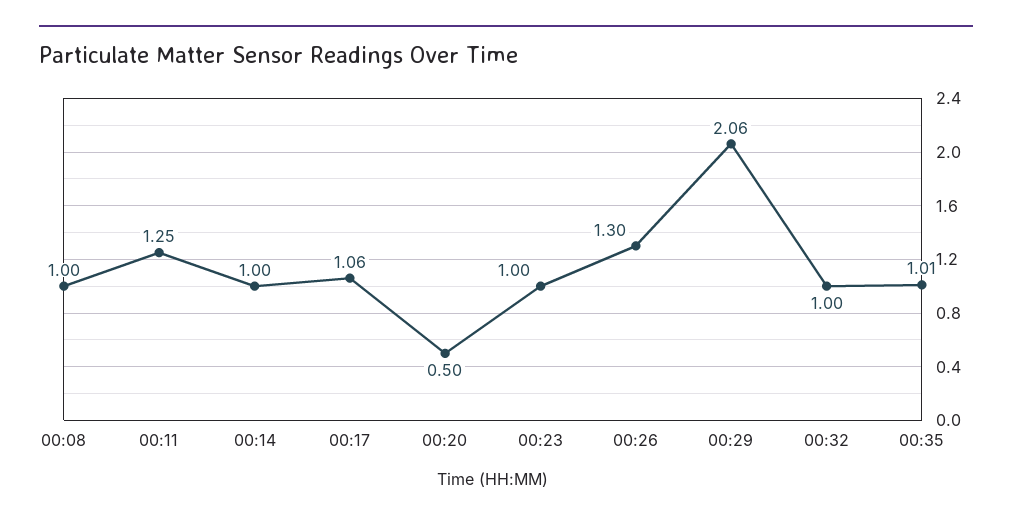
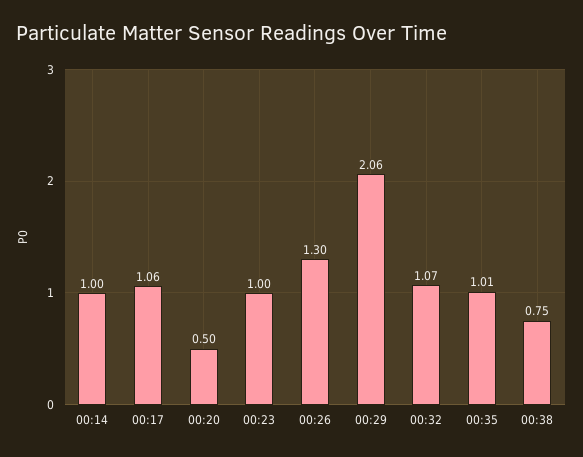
00:08: 1 -> none
00:11: 1.25 -> none
00:32: 1 -> 1.07
00:38: none -> 0.75

